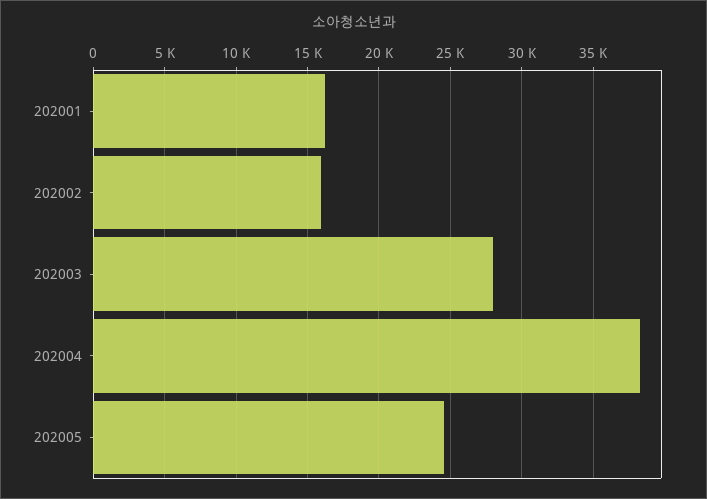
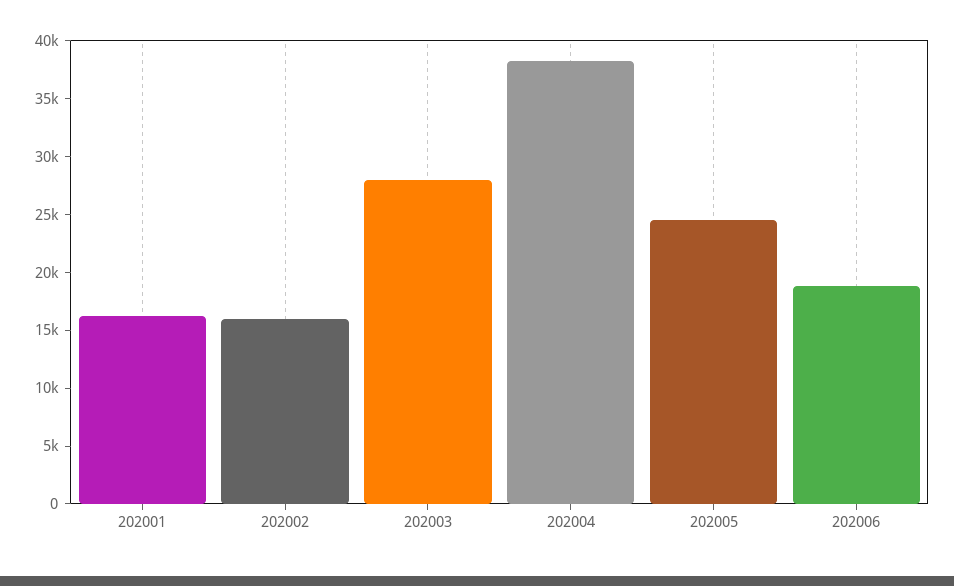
202006: none -> 19000

